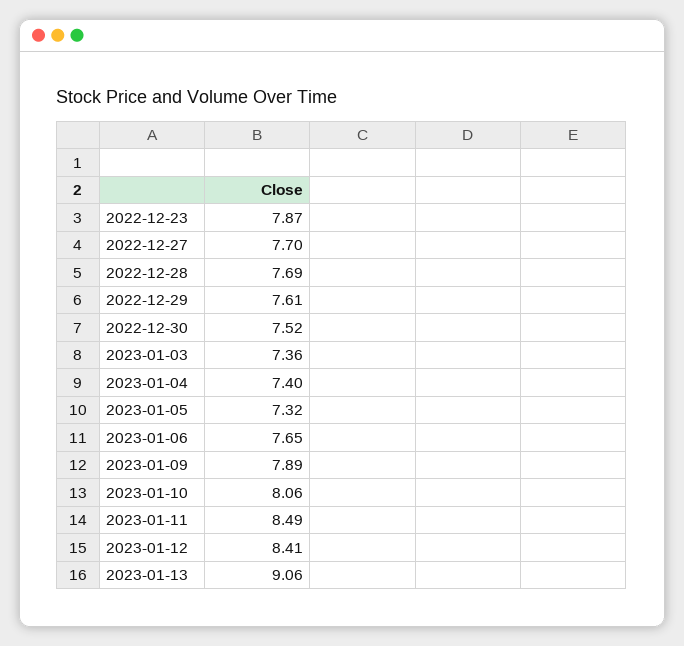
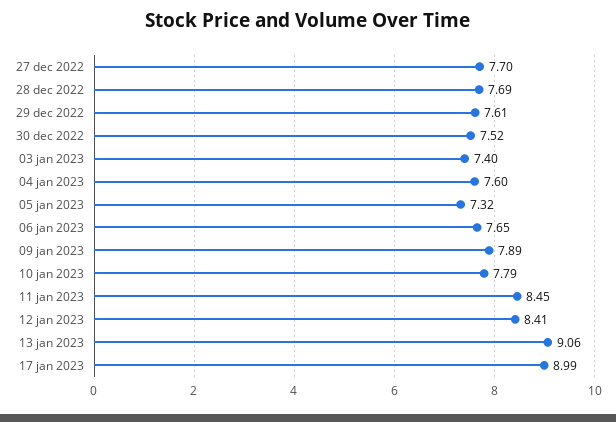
2022-12-23: 7.87 -> none
2023-01-03: 7.36 -> 7.4
2023-01-04: 7.4 -> 7.6
2023-01-10: 8.06 -> 7.79
2023-01-11: 8.49 -> 8.45
17 jan 2023: none -> 8.99

